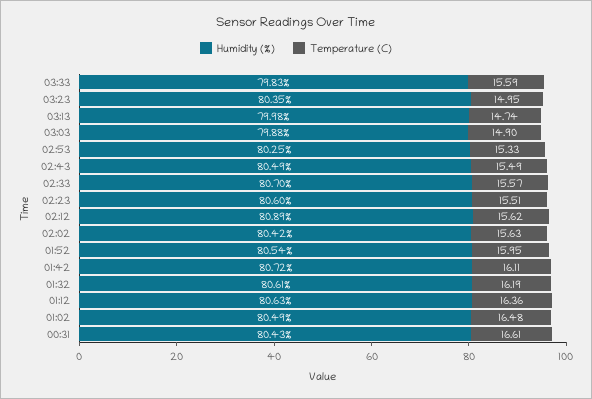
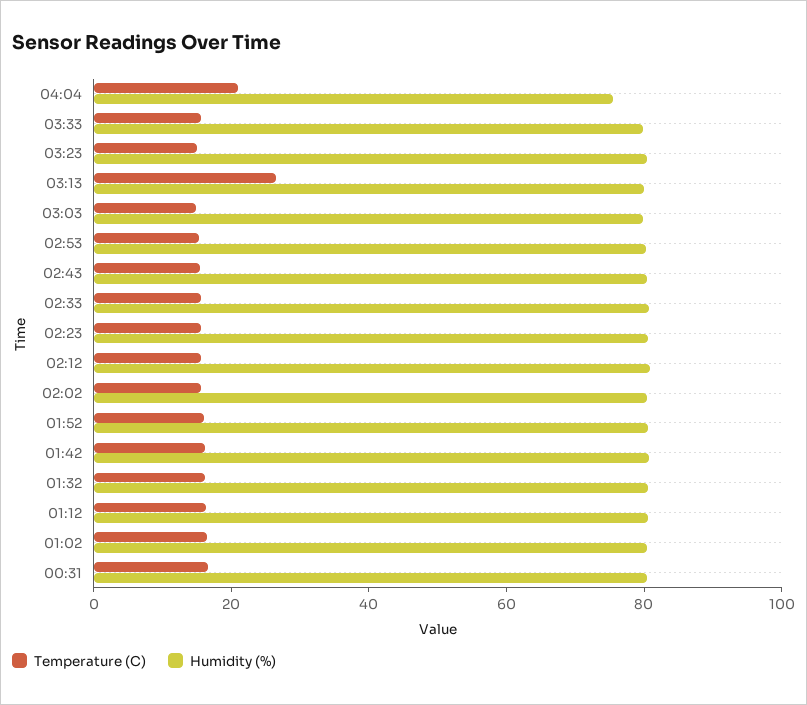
Temperature (C), 03:13: 14.74 -> 25
Temperature (C), 04:04: none -> 20
Humidity (%), 04:04: none -> 75

